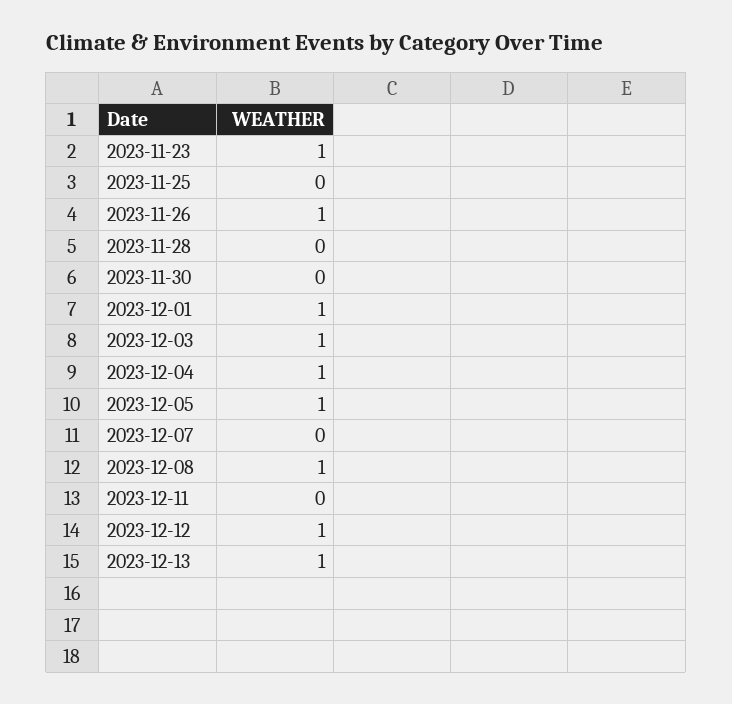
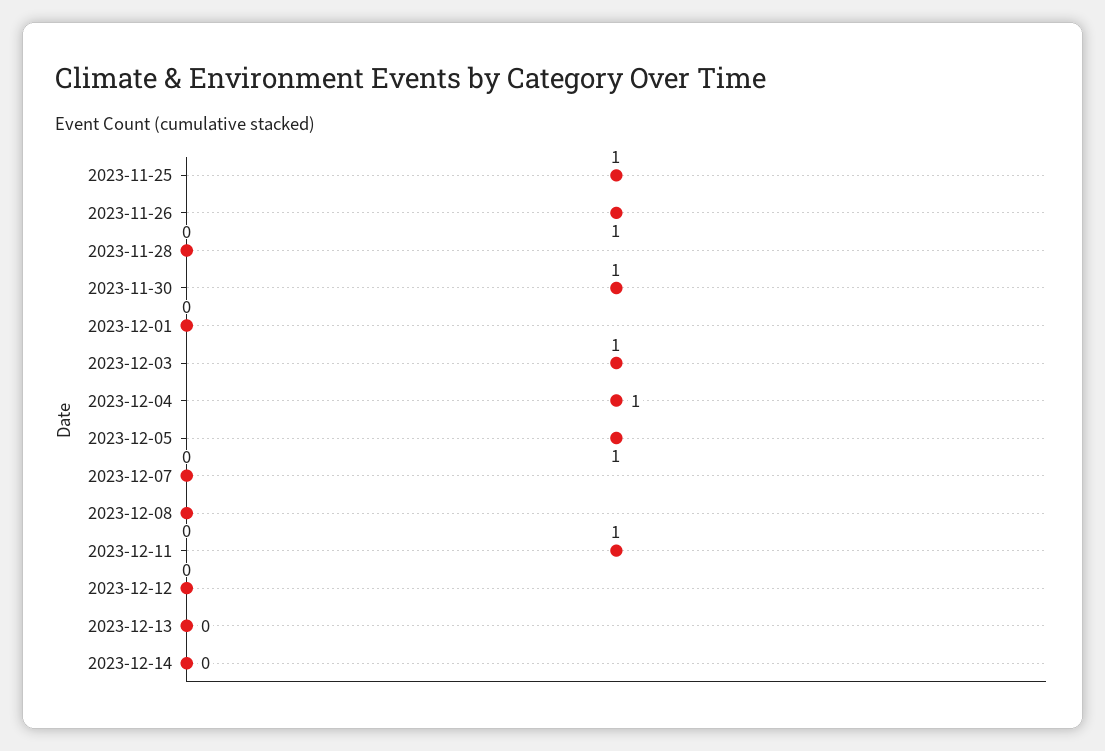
2023-11-23: 1 -> none
2023-11-25: 0 -> 1
2023-11-30: 0 -> 1
2023-12-01: 1 -> 0
2023-12-08: 1 -> 0
2023-12-11: 0 -> 1
2023-12-12: 1 -> 0
2023-12-13: 1 -> 0
2023-12-14: none -> 0

